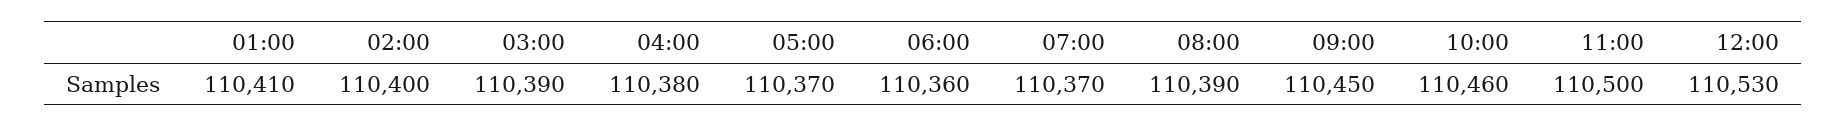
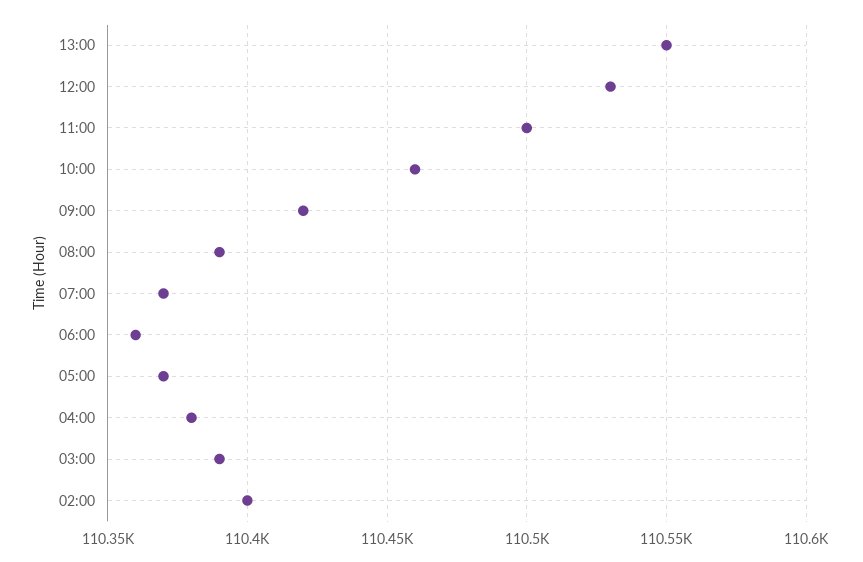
01:00: 110410 -> none
09:00: 110450 -> 110420
13:00: none -> 110550

